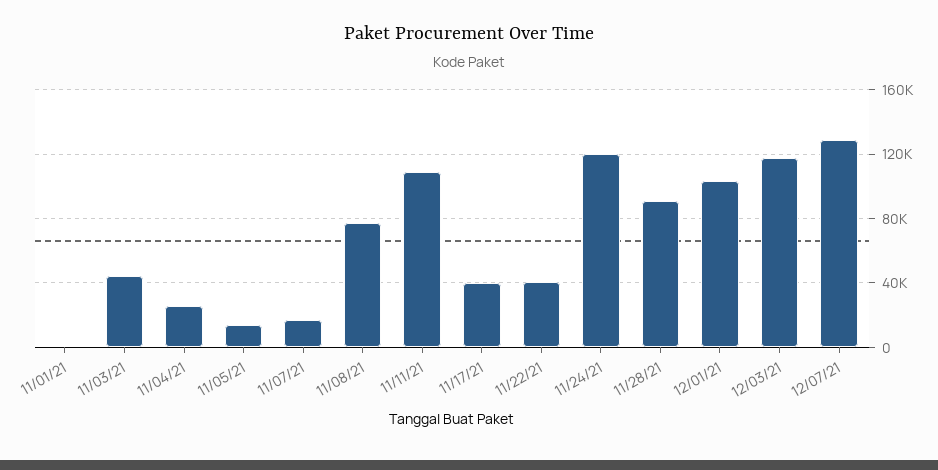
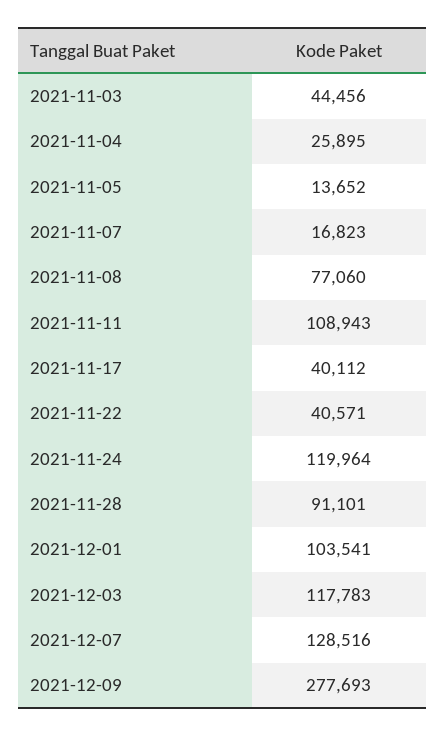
11/01/21: 0 -> none
2021-12-09: none -> 277693

